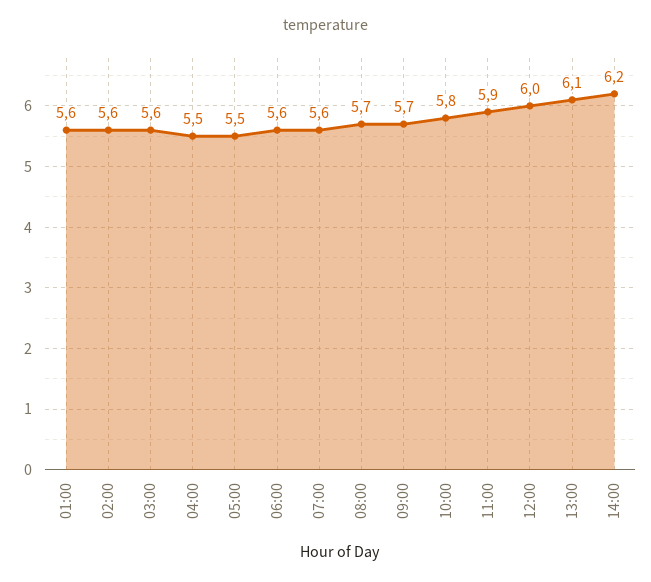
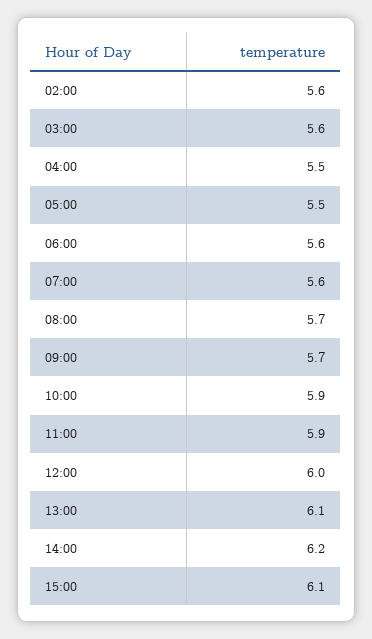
01:00: 5.6 -> none
10:00: 5.8 -> 5.9
15:00: none -> 6.1

